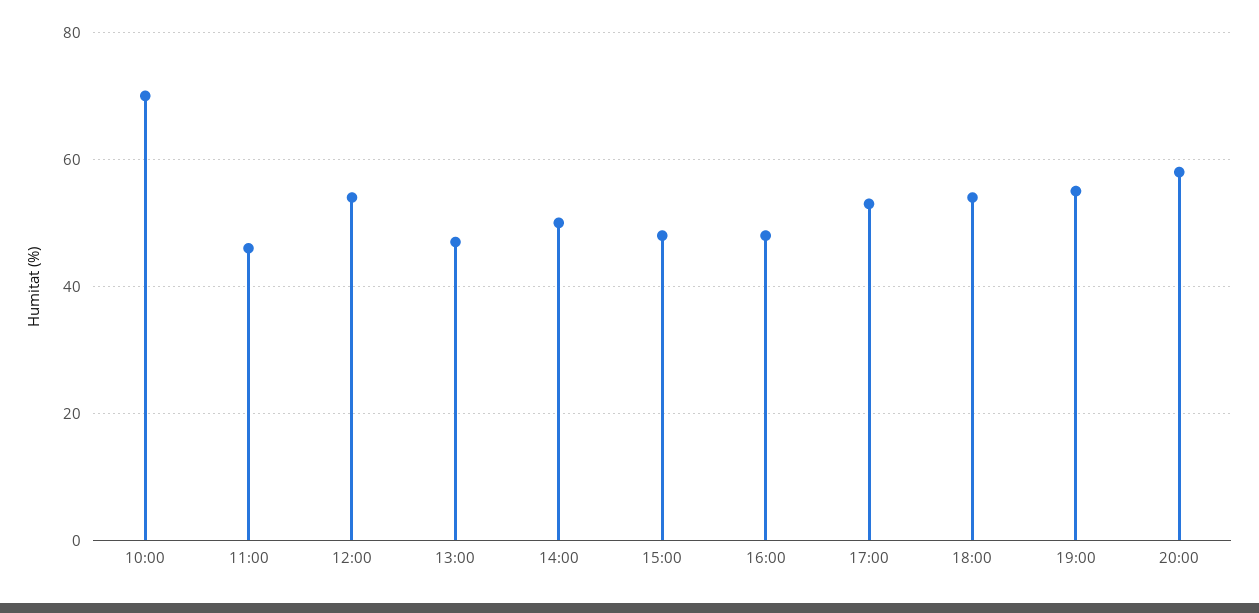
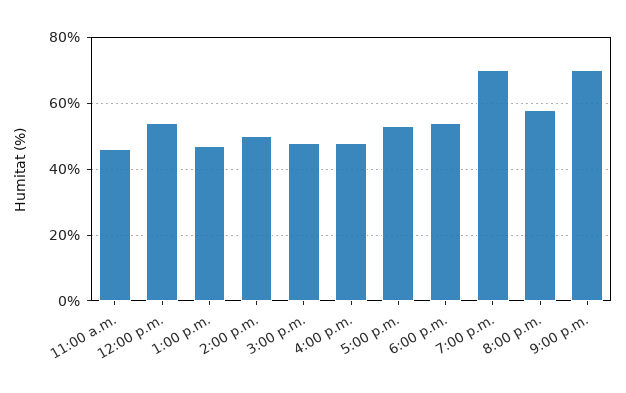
10:00: 70 -> none
19:00: 55 -> 70
9:00 p.m.: none -> 70

